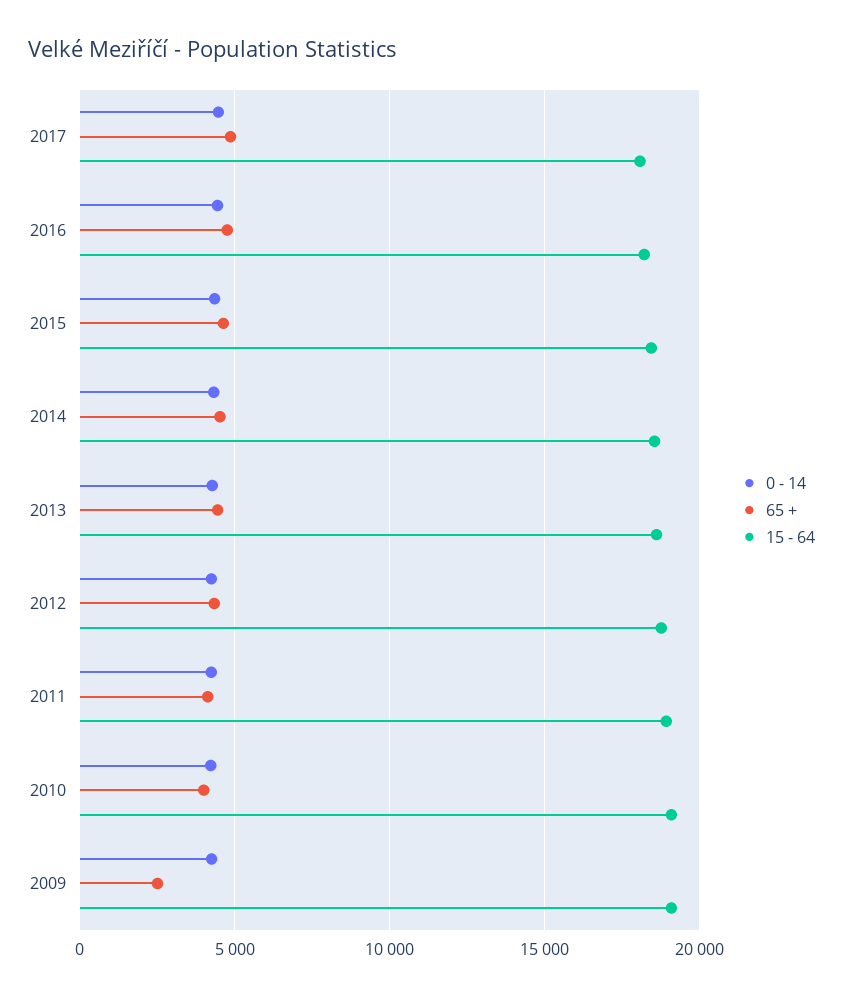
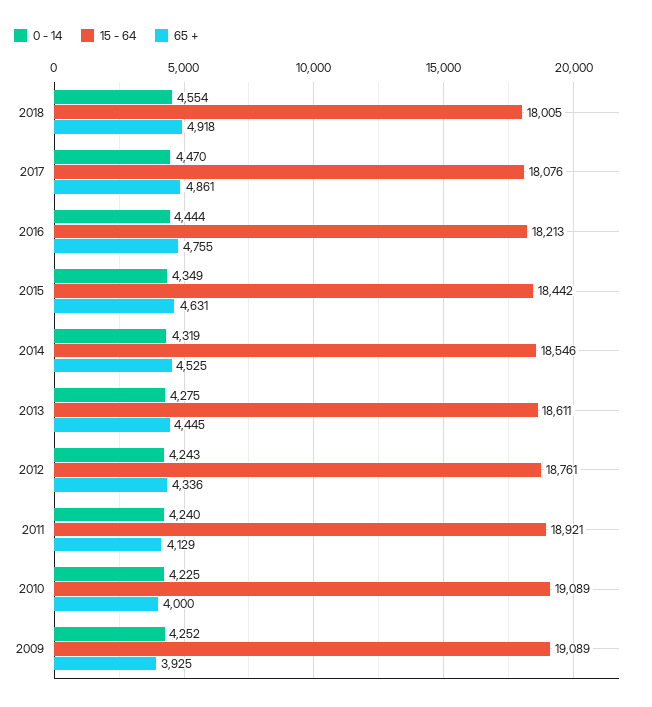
65 +, 2009: 2500 -> 3925
0 - 14, 2018: none -> 4554
15 - 64, 2018: none -> 18005
65 +, 2018: none -> 4918

